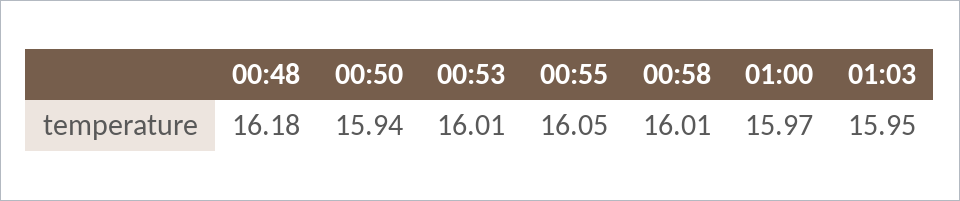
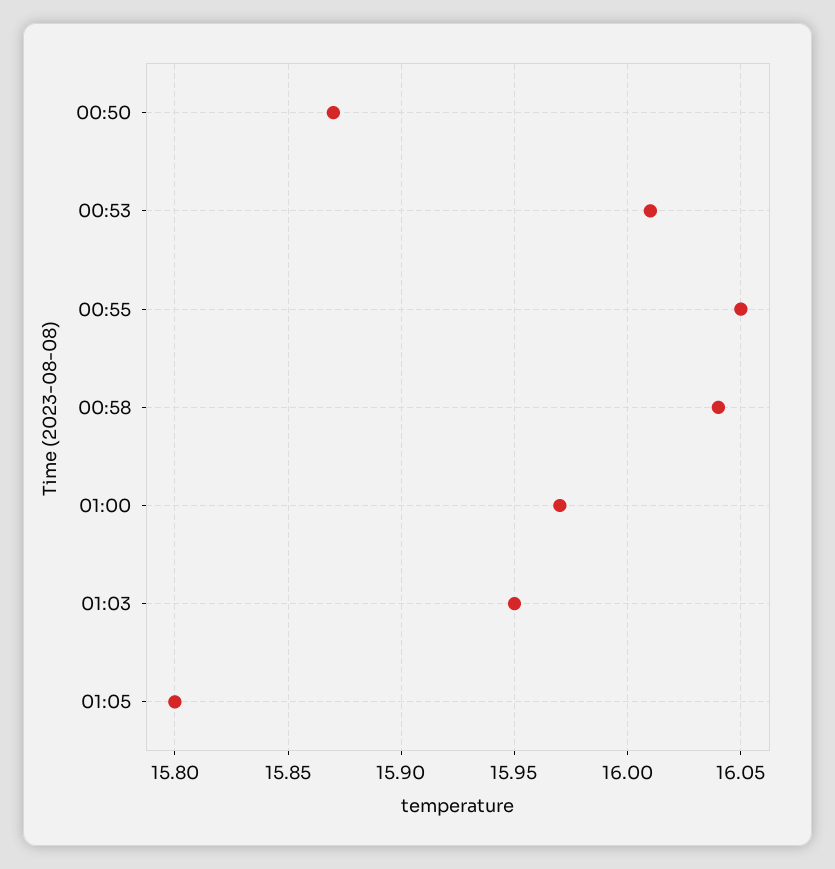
00:48: 16.18 -> none
00:50: 15.94 -> 15.87
00:58: 16.01 -> 16.04
01:05: none -> 15.8

